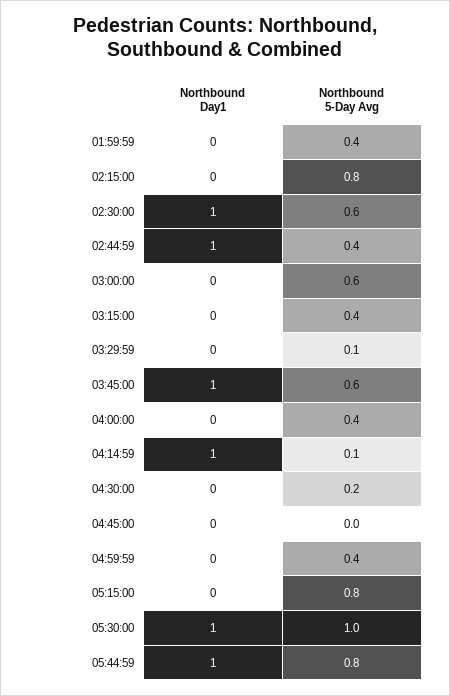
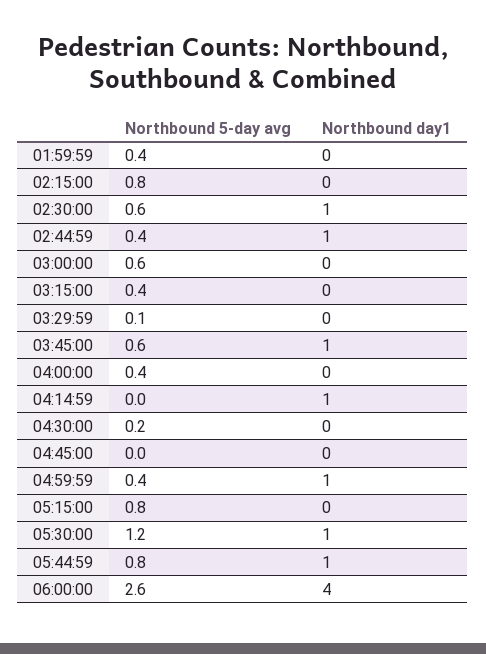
Northbound 5-Day Avg, 04:14:59: 0.1 -> 0
Northbound Day1, 04:59:59: 0 -> 1
Northbound 5-Day Avg, 05:30:00: 1 -> 1.2
Northbound 5-Day Avg, 06:00:00: none -> 2.6
Northbound Day1, 06:00:00: none -> 4

